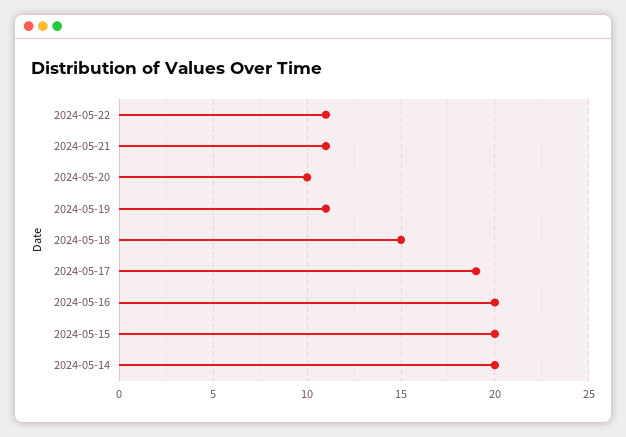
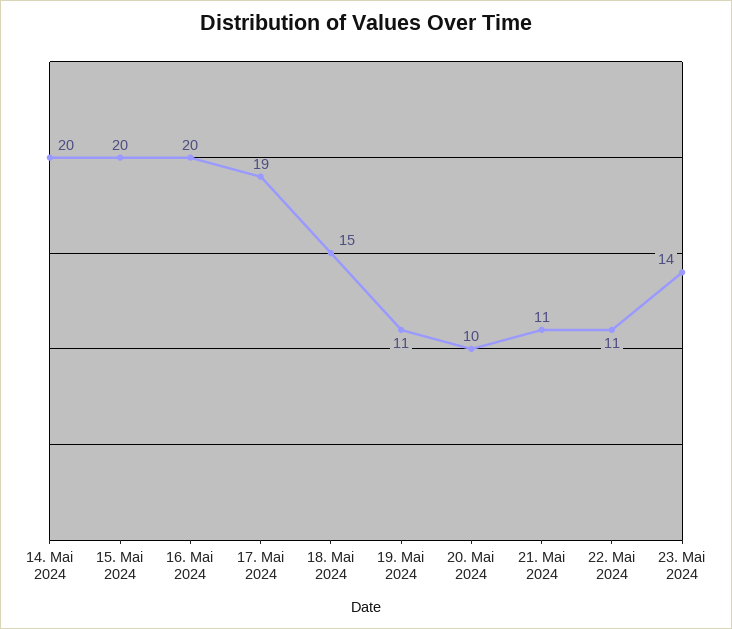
23. Mai 2024: none -> 14

